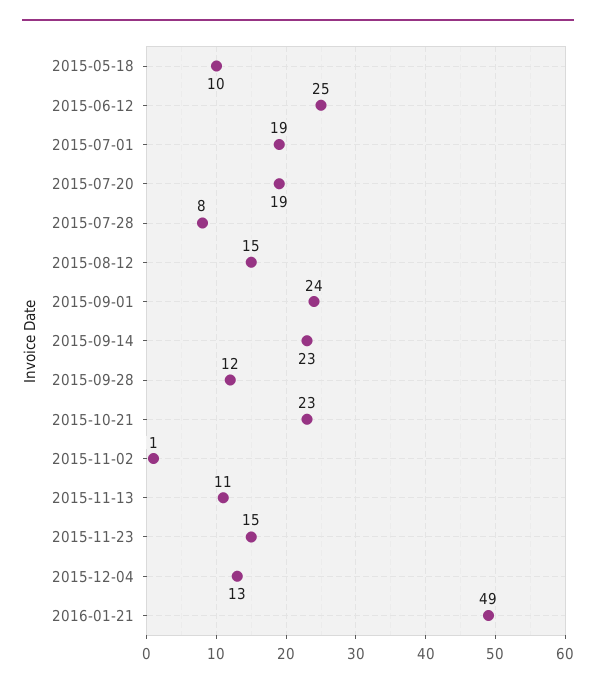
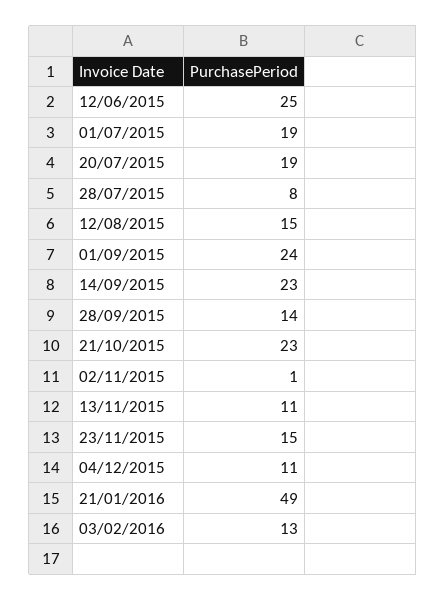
2015-05-18: 10 -> none
2015-09-28: 12 -> 14
2015-12-04: 13 -> 11
03/02/2016: none -> 13

